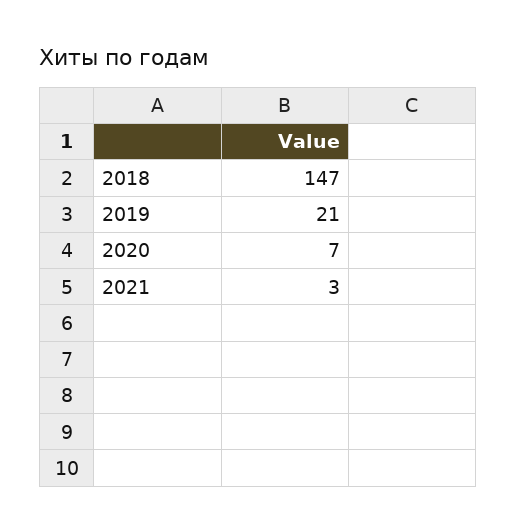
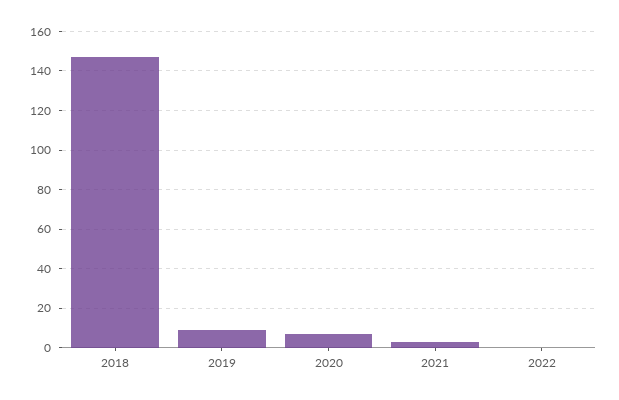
2019: 21 -> 10
2022: none -> 0

